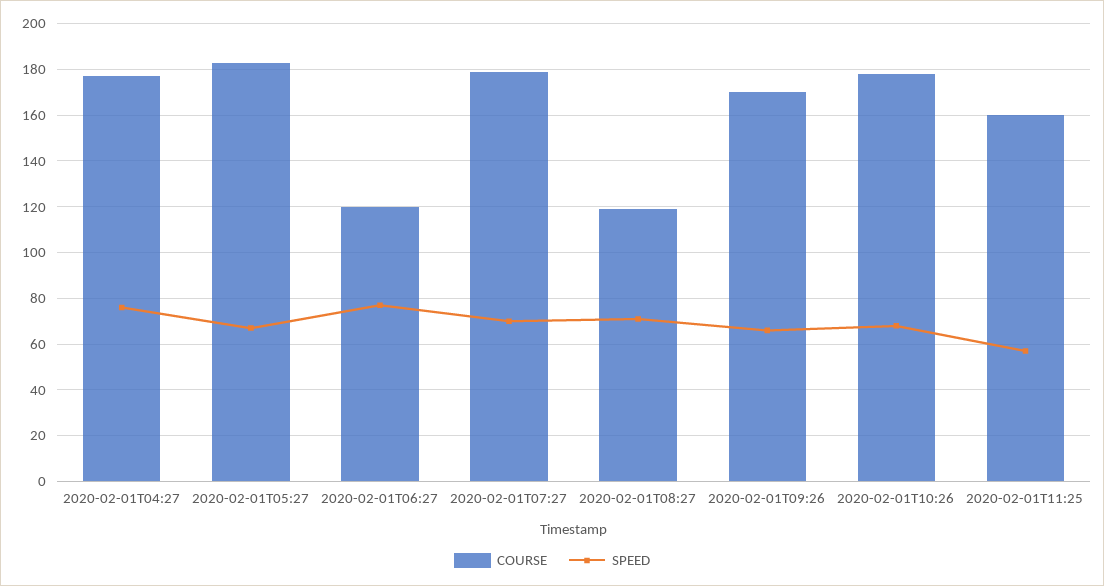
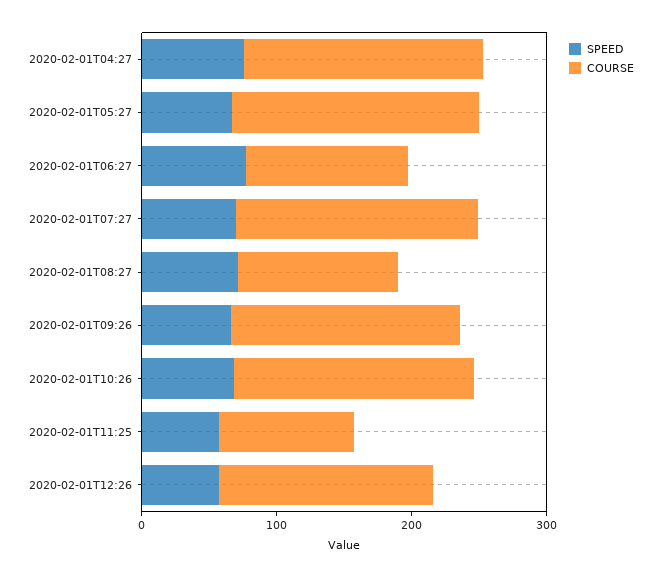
COURSE, 2020-02-01T11:25: 160 -> 100
SPEED, 2020-02-01T12:26: none -> 60
COURSE, 2020-02-01T12:26: none -> 160

